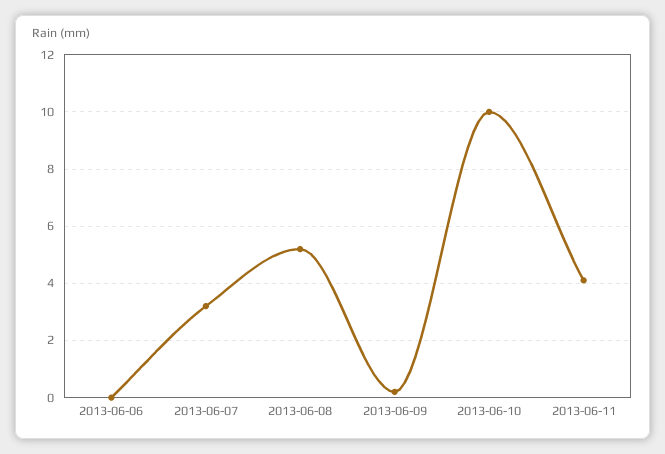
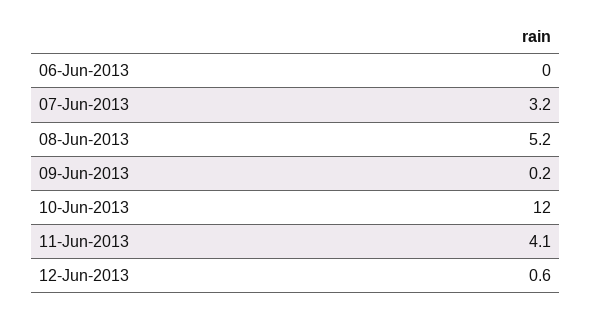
2013-06-10: 10 -> 12
12-Jun-2013: none -> 0.6

